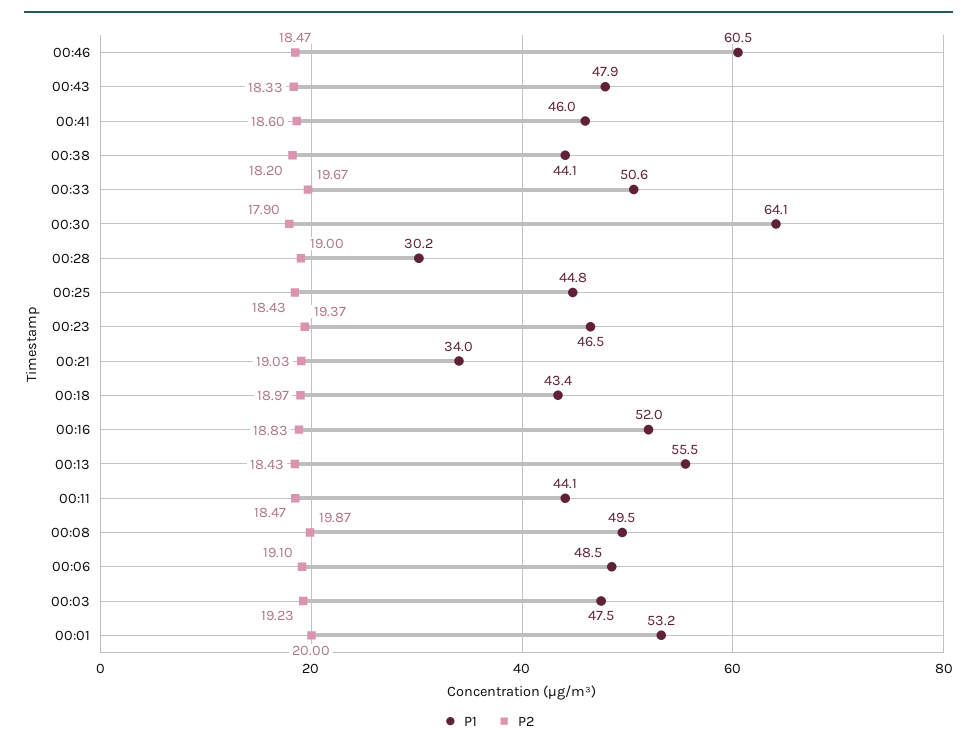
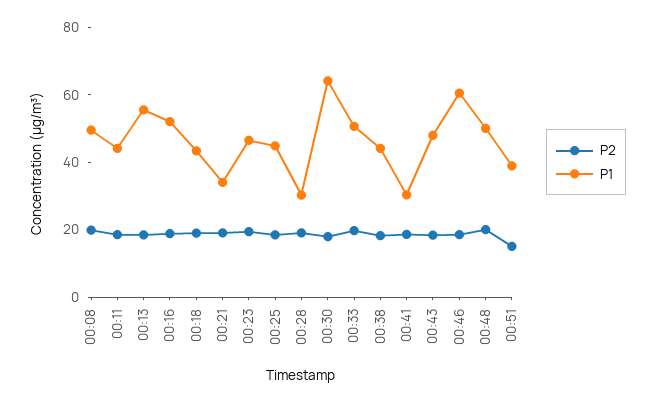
P1, 00:41: 46 -> 30
P1, 00:06: 48.5 -> none
P2, 00:06: 19.1 -> none
P1, 00:03: 47.5 -> none
P2, 00:03: 19.23 -> none
P1, 00:01: 53.2 -> none
P2, 00:01: 20 -> none
P2, 00:48: none -> 20
P1, 00:48: none -> 50
P2, 00:51: none -> 15
P1, 00:51: none -> 40

